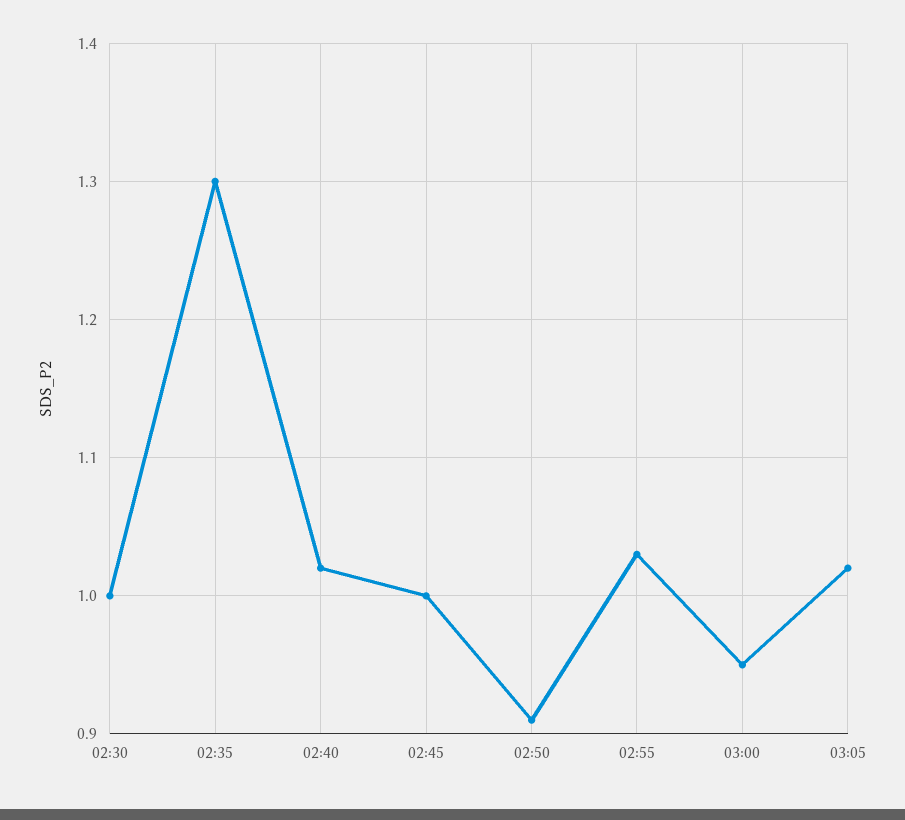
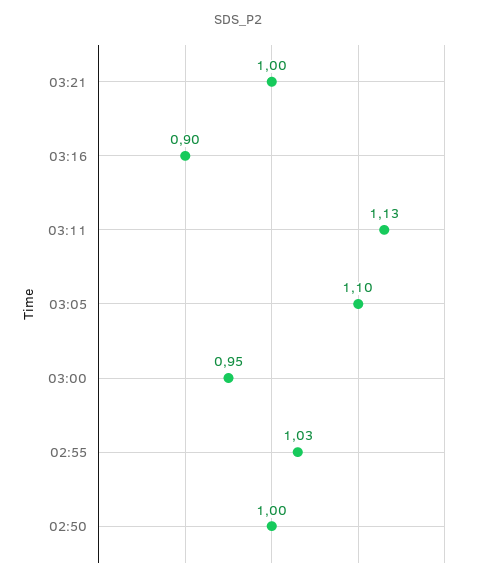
02:30: 1 -> none
02:35: 1.3 -> none
02:40: 1.02 -> none
02:45: 1 -> none
02:50: 0.91 -> 1
03:05: 1.02 -> 1.1
03:21: none -> 1
03:16: none -> 0.9
03:11: none -> 1.13

